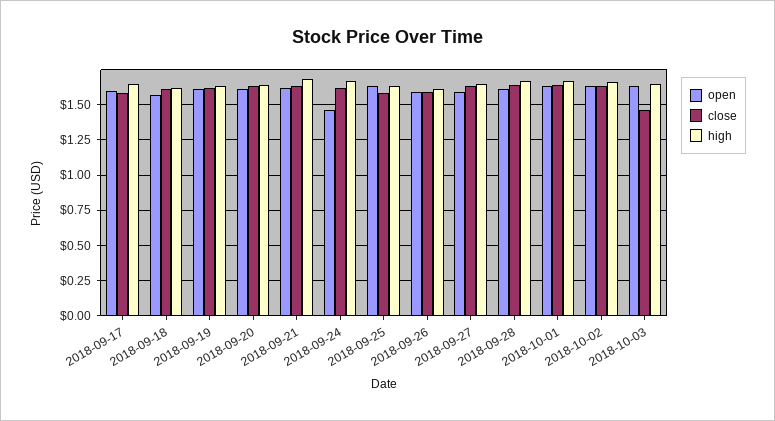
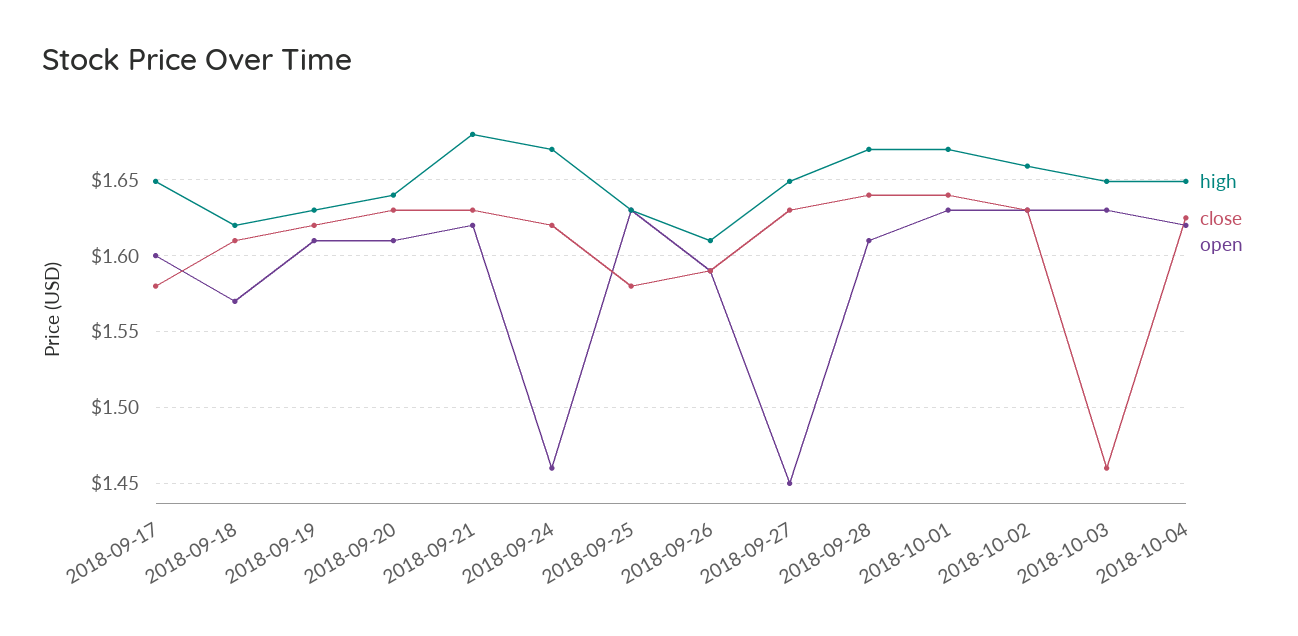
open, 2018-09-27: 1.6 -> 1.45
high, 2018-10-04: none -> 1.65
close, 2018-10-04: none -> 1.625
open, 2018-10-04: none -> 1.62

